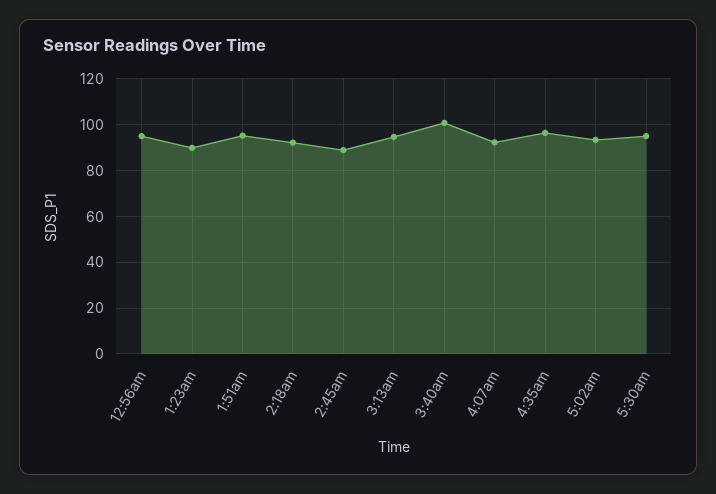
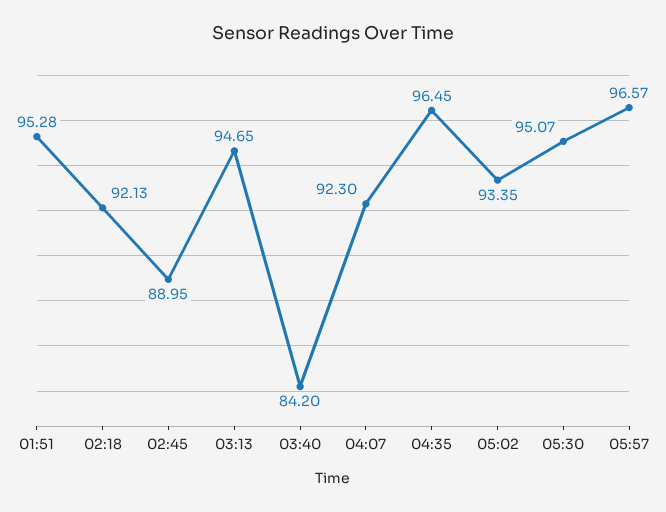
12:56am: 95 -> none
1:23am: 90 -> none
3:40am: 100 -> 84.2
05:57: none -> 96.57

